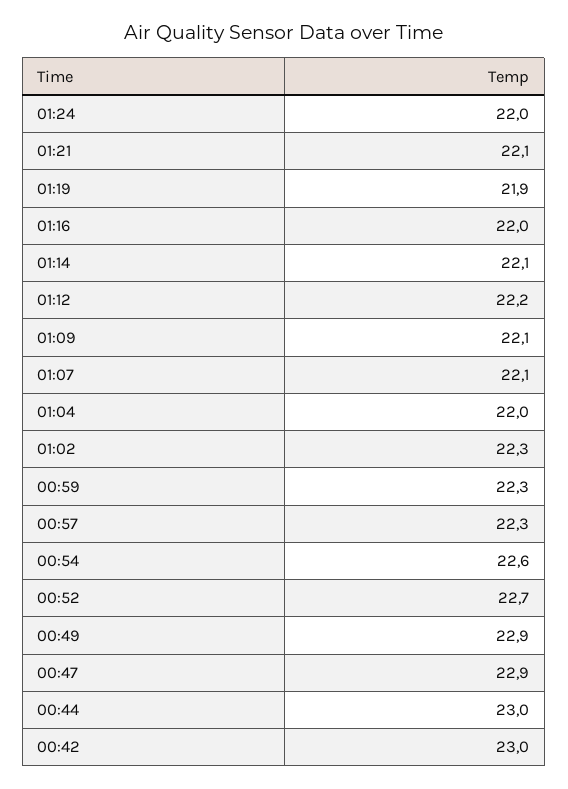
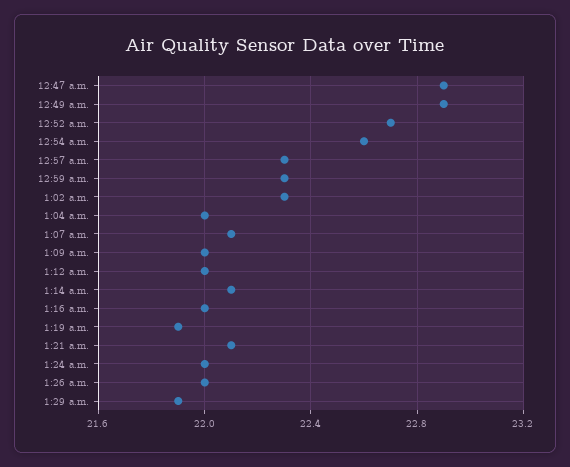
01:12: 22.2 -> 22
01:09: 22.1 -> 22
00:44: 23 -> none
00:42: 23 -> none
1:26 a.m.: none -> 22
1:29 a.m.: none -> 21.9

